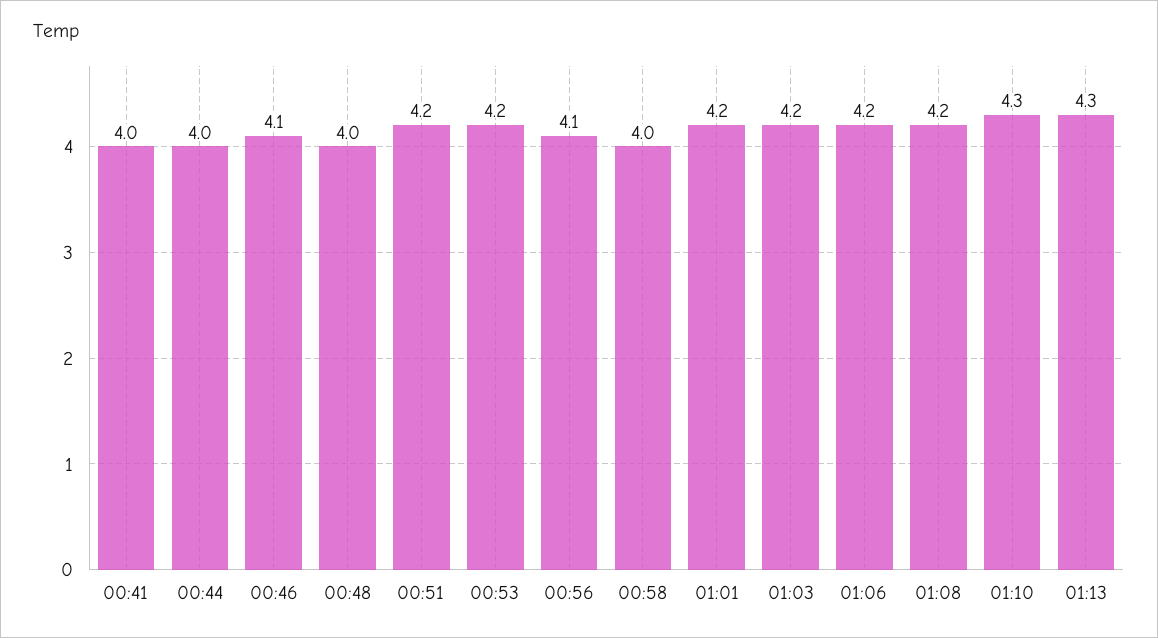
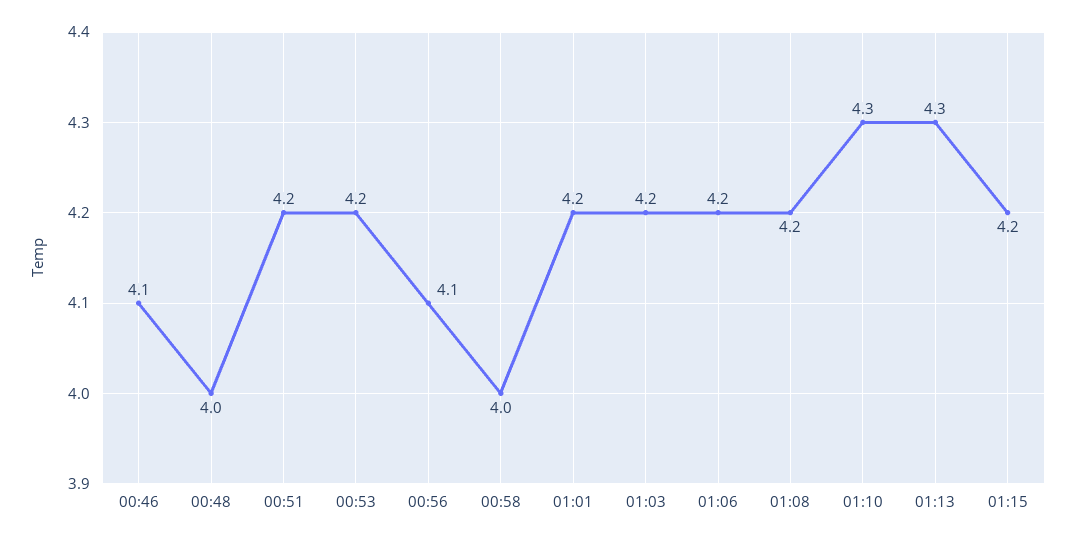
00:41: 4 -> none
00:44: 4 -> none
01:15: none -> 4.2

